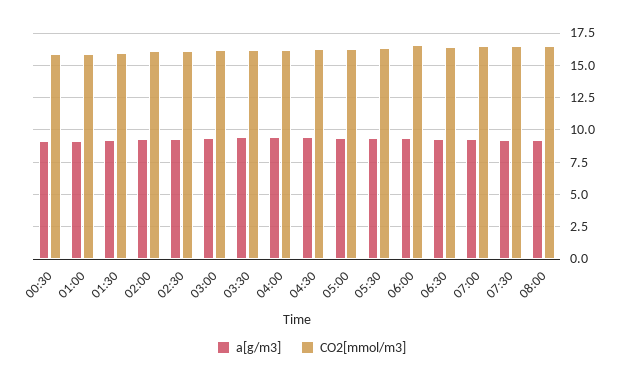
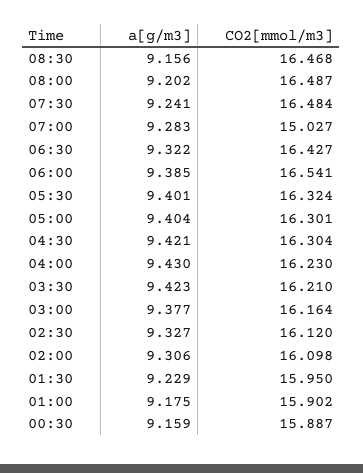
CO2[mmol/m3], 07:00: 16.5 -> 15.027
a[g/m3], 08:30: none -> 9.156
CO2[mmol/m3], 08:30: none -> 16.468

